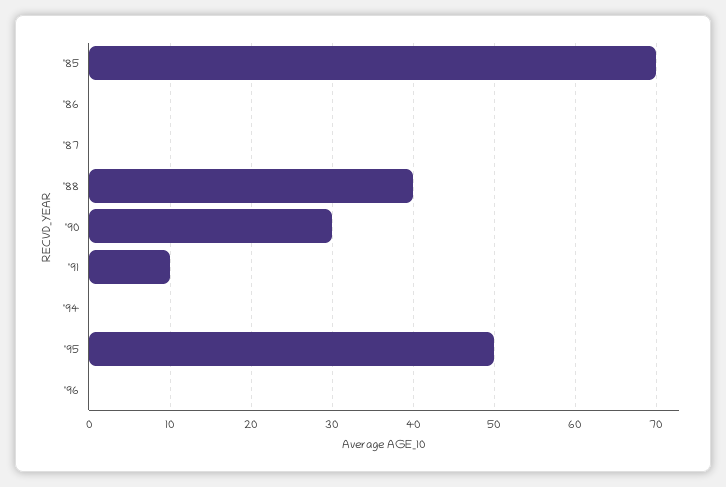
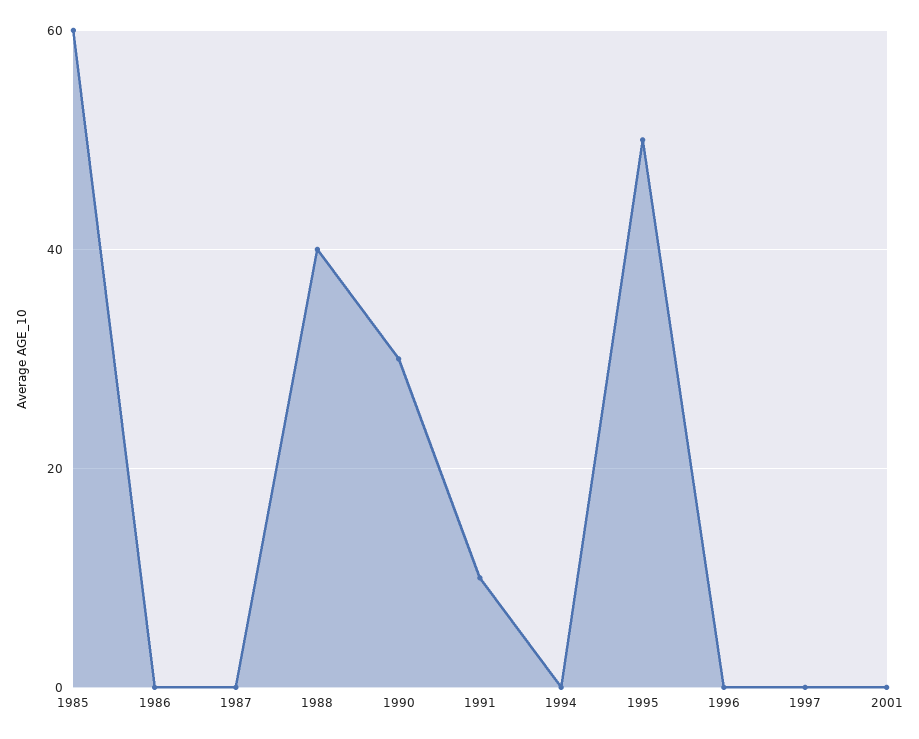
'85: 70 -> 60
1997: none -> 0
2001: none -> 0

